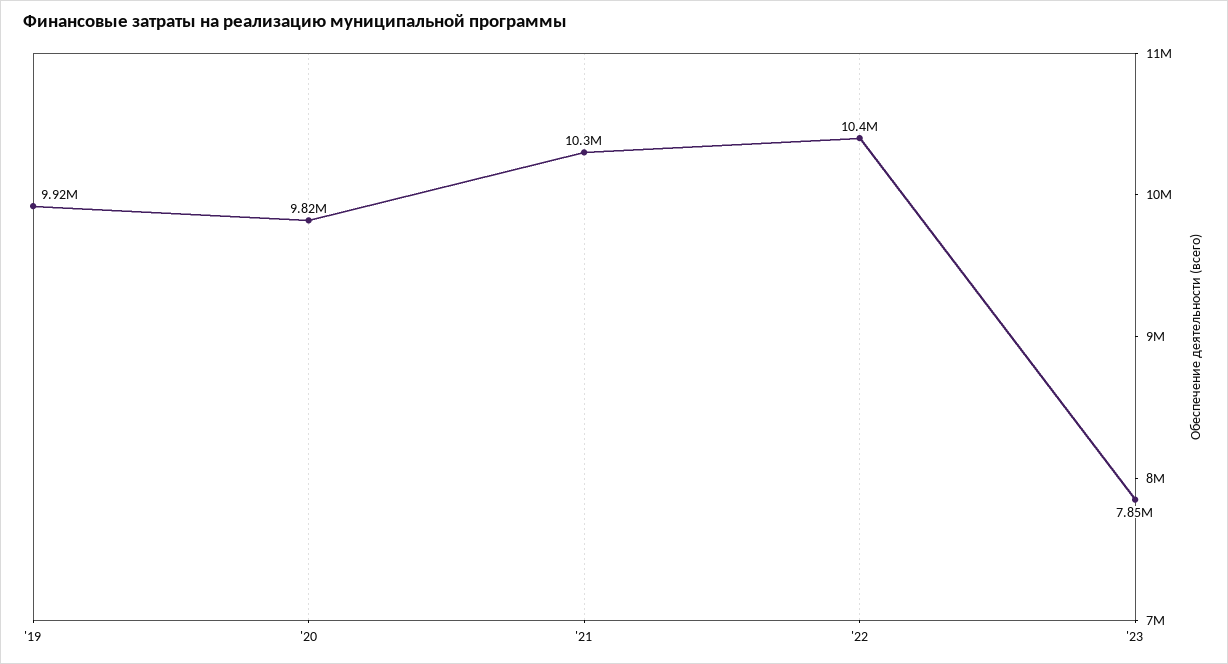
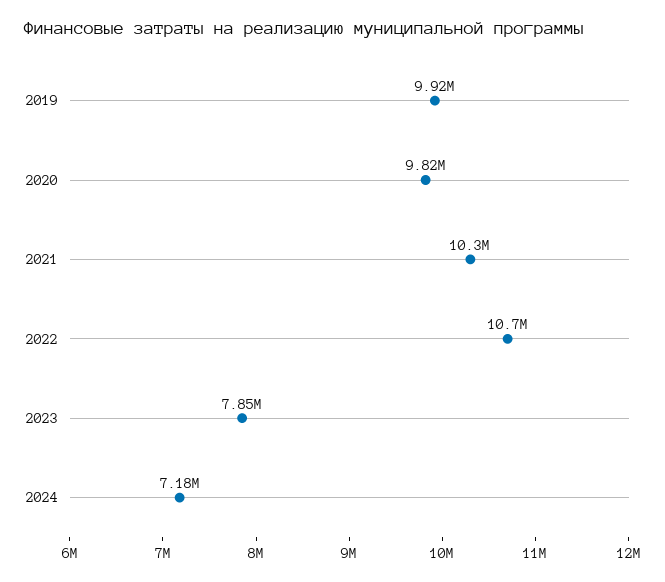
'22: 10400000 -> 10700000
2024: none -> 7180000

